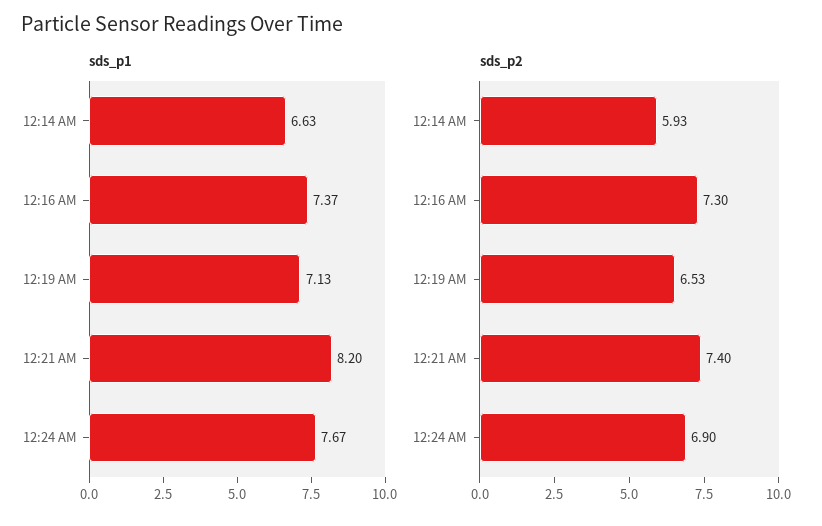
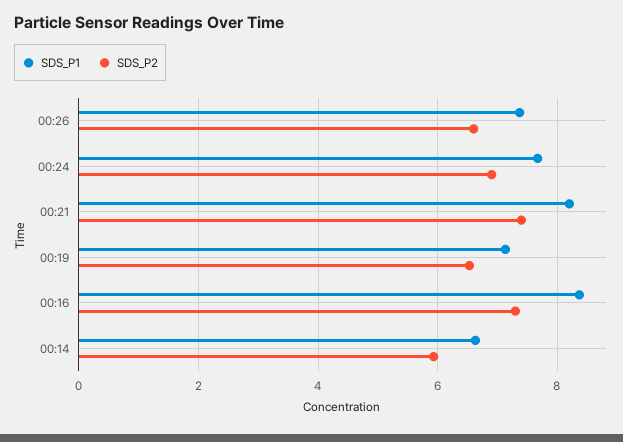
sds_p1, 12:16 AM: 7.37 -> 8.4
sds_p1, 00:26: none -> 7.4
sds_p2, 00:26: none -> 6.6

